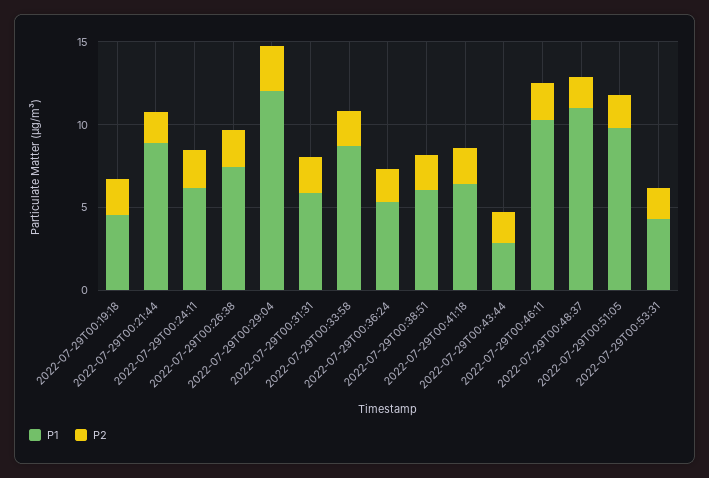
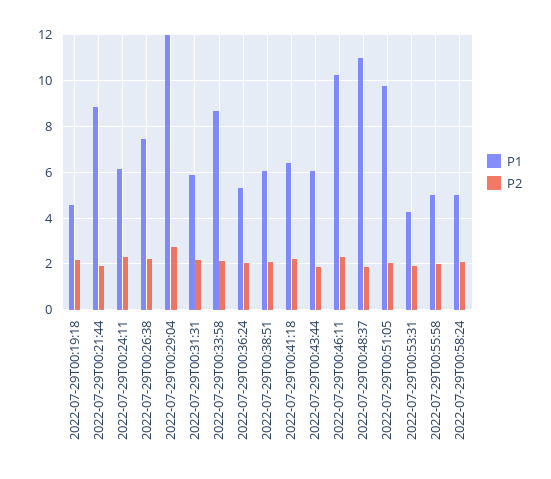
P1, 2022-07-29T00:43:44: 3 -> 6
P1, 2022-07-29T00:55:58: none -> 5
P2, 2022-07-29T00:55:58: none -> 2
P1, 2022-07-29T00:58:24: none -> 5
P2, 2022-07-29T00:58:24: none -> 2

